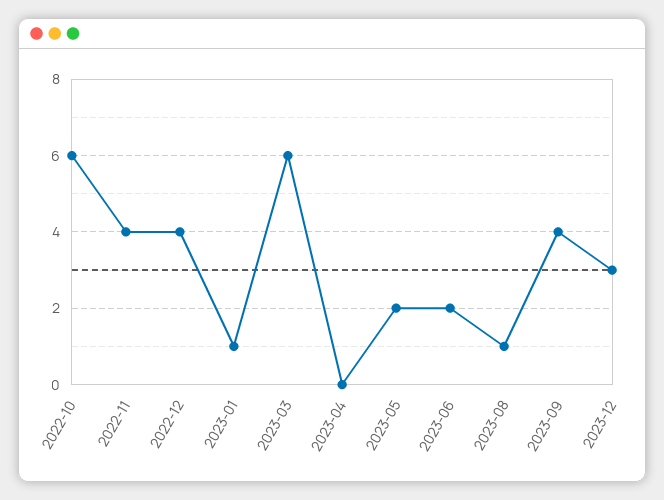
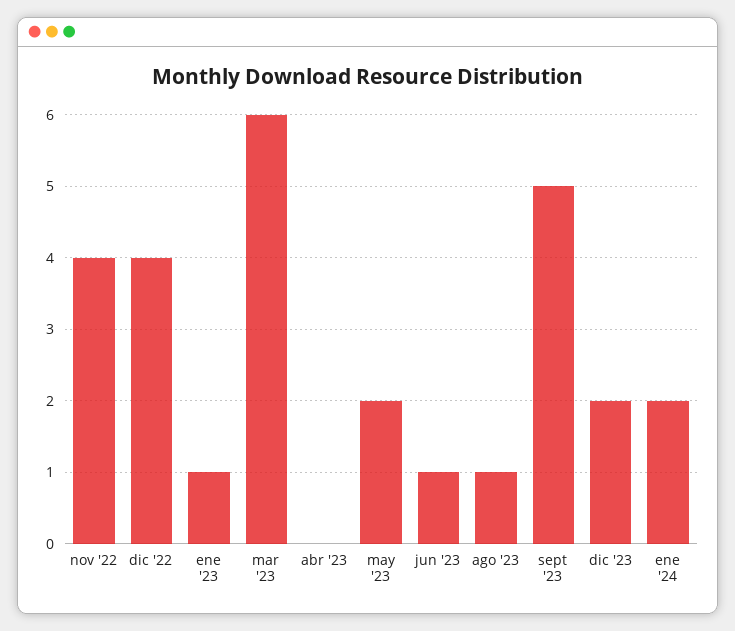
2022-10: 6 -> none
2023-06: 2 -> 1
2023-09: 4 -> 5
2023-12: 3 -> 2
ene '24: none -> 2

